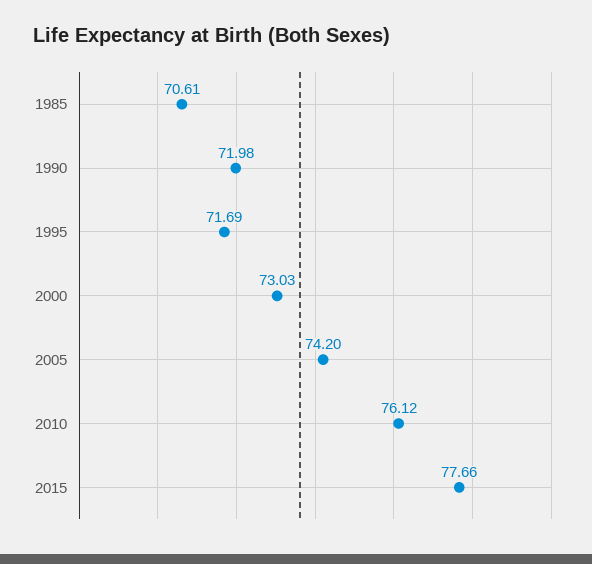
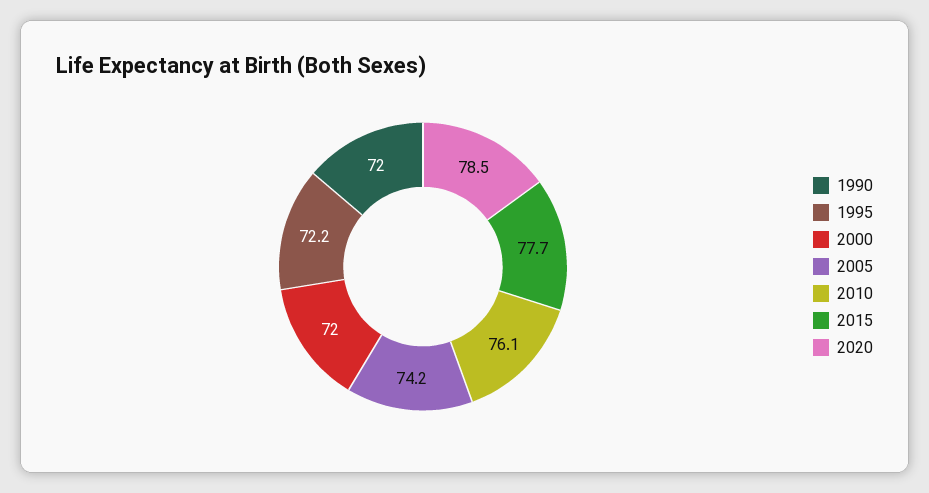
1985: 70.61 -> none
1995: 71.69 -> 72.2
2000: 73.03 -> 72
2020: none -> 78.5

